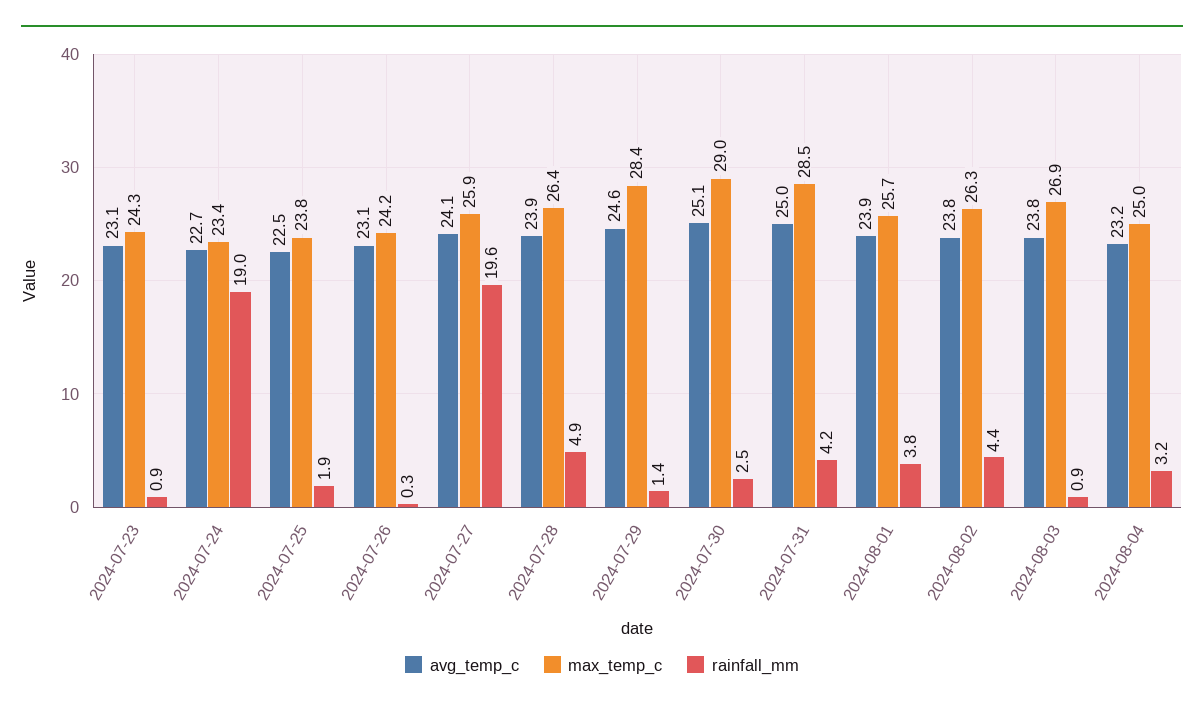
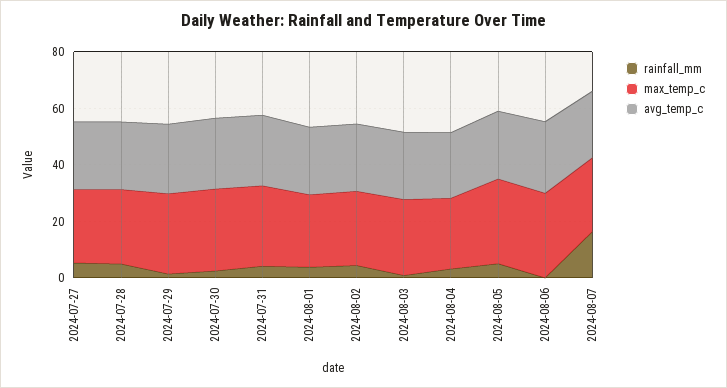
avg_temp_c, 2024-07-23: 23.1 -> none
max_temp_c, 2024-07-23: 24.3 -> none
rainfall_mm, 2024-07-23: 0.9 -> none
avg_temp_c, 2024-07-24: 22.7 -> none
max_temp_c, 2024-07-24: 23.4 -> none
rainfall_mm, 2024-07-24: 19 -> none
avg_temp_c, 2024-07-25: 22.5 -> none
max_temp_c, 2024-07-25: 23.8 -> none
rainfall_mm, 2024-07-25: 1.9 -> none
avg_temp_c, 2024-07-26: 23.1 -> none
max_temp_c, 2024-07-26: 24.2 -> none
rainfall_mm, 2024-07-26: 0.3 -> none
rainfall_mm, 2024-07-27: 19.6 -> 5
rainfall_mm, 2024-08-05: none -> 5
max_temp_c, 2024-08-05: none -> 30
avg_temp_c, 2024-08-05: none -> 25
rainfall_mm, 2024-08-06: none -> 0
max_temp_c, 2024-08-06: none -> 30
avg_temp_c, 2024-08-06: none -> 25
rainfall_mm, 2024-08-07: none -> 15
max_temp_c, 2024-08-07: none -> 25
avg_temp_c, 2024-08-07: none -> 25

